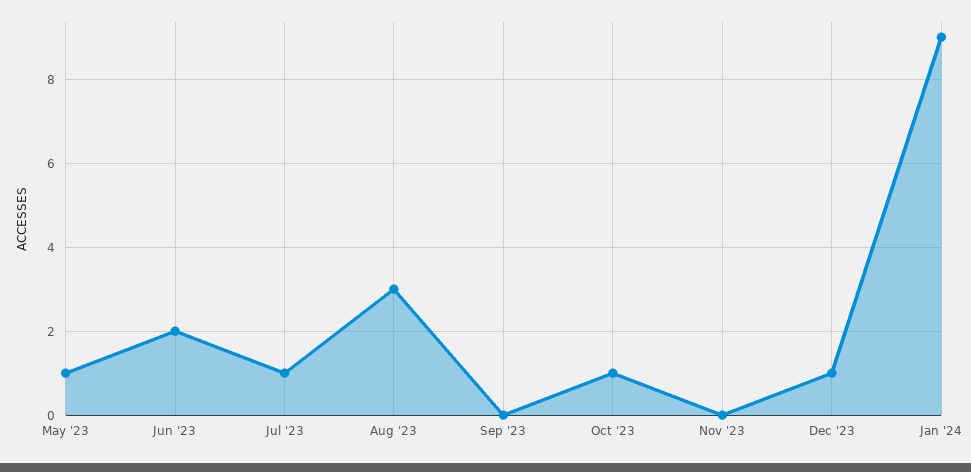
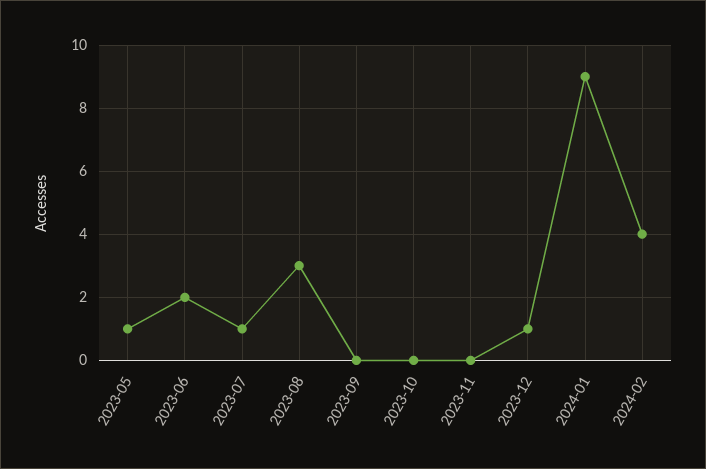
Oct '23: 1 -> 0
2024-02: none -> 4

